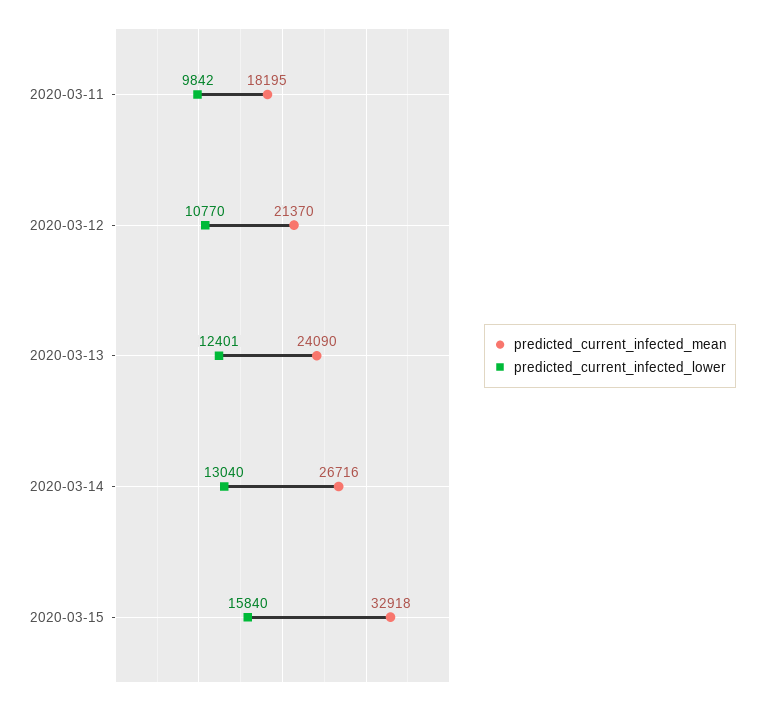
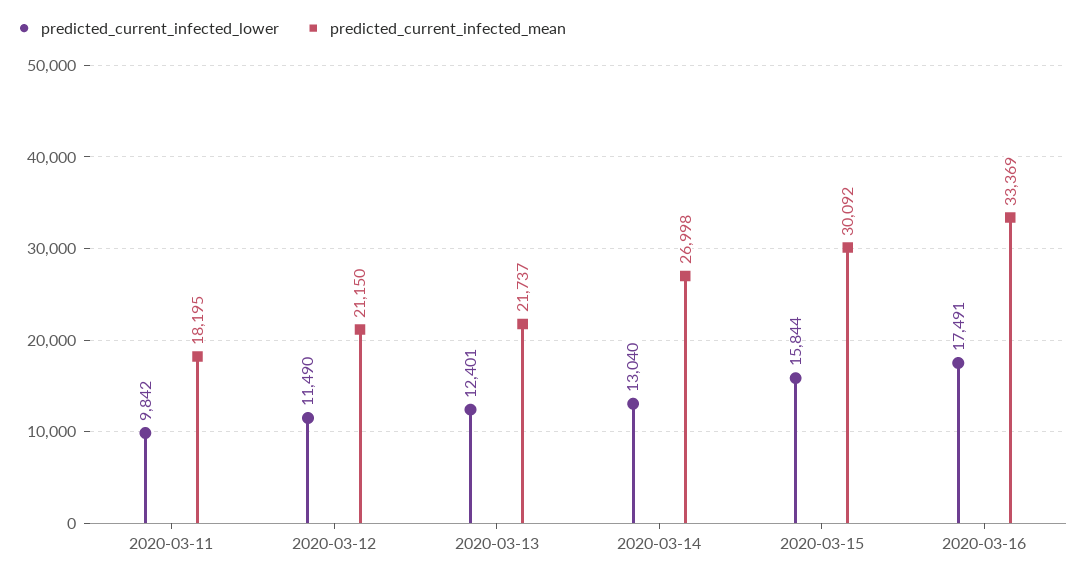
predicted_current_infected_mean, 2020-03-12: 21370 -> 21150
predicted_current_infected_lower, 2020-03-12: 10770 -> 11490
predicted_current_infected_mean, 2020-03-13: 24090 -> 21737
predicted_current_infected_mean, 2020-03-14: 26716 -> 26998
predicted_current_infected_mean, 2020-03-15: 32918 -> 30092
predicted_current_infected_lower, 2020-03-15: 15840 -> 15844
predicted_current_infected_lower, 2020-03-16: none -> 17491
predicted_current_infected_mean, 2020-03-16: none -> 33369

